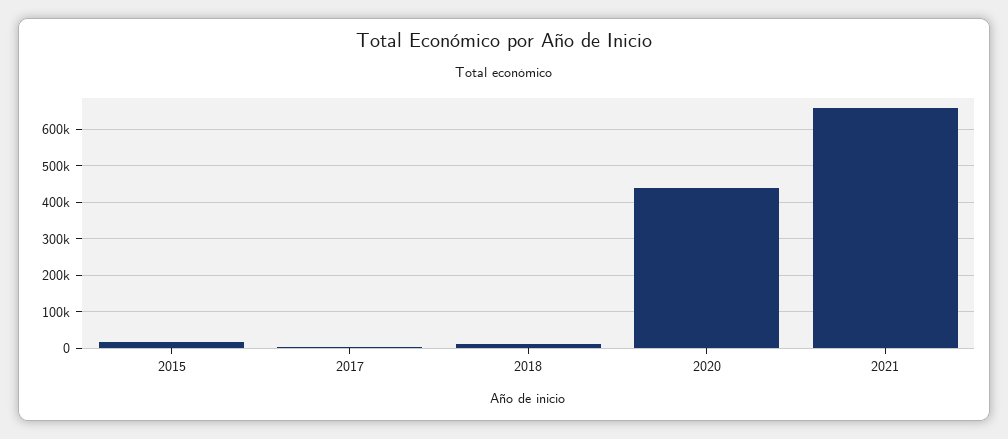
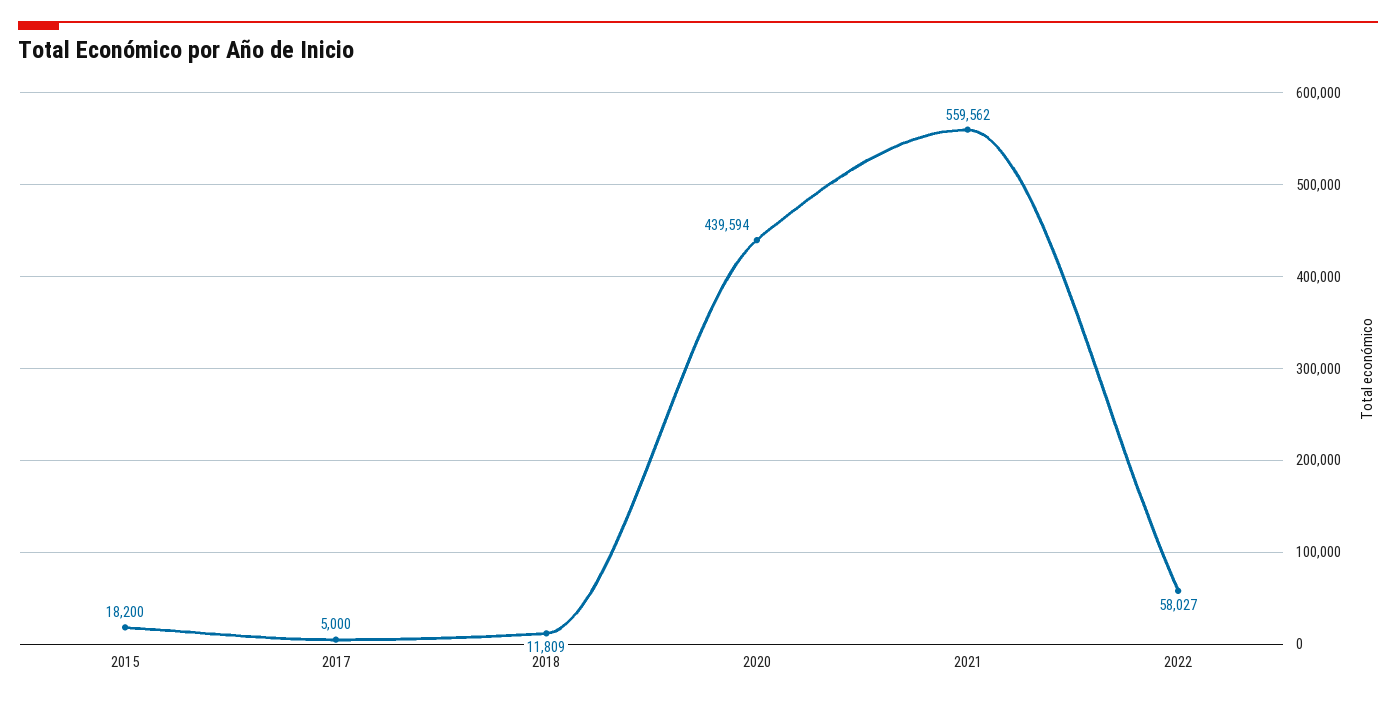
2021: 660000 -> 559562
2022: none -> 58027

